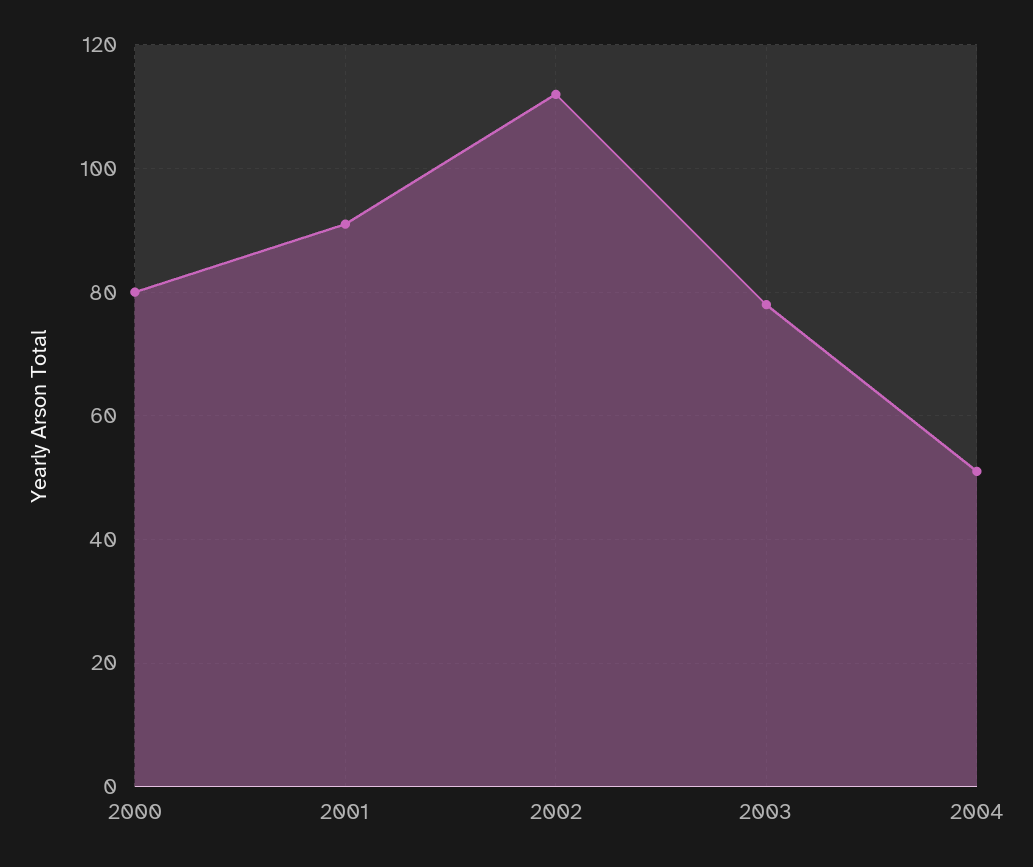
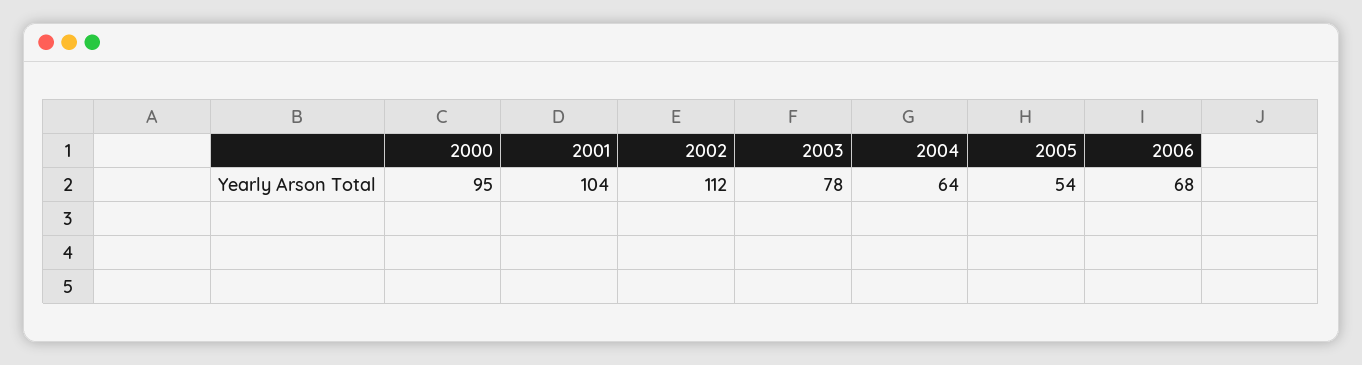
2000: 80 -> 95
2001: 90 -> 104
2004: 50 -> 64
2005: none -> 54
2006: none -> 68

